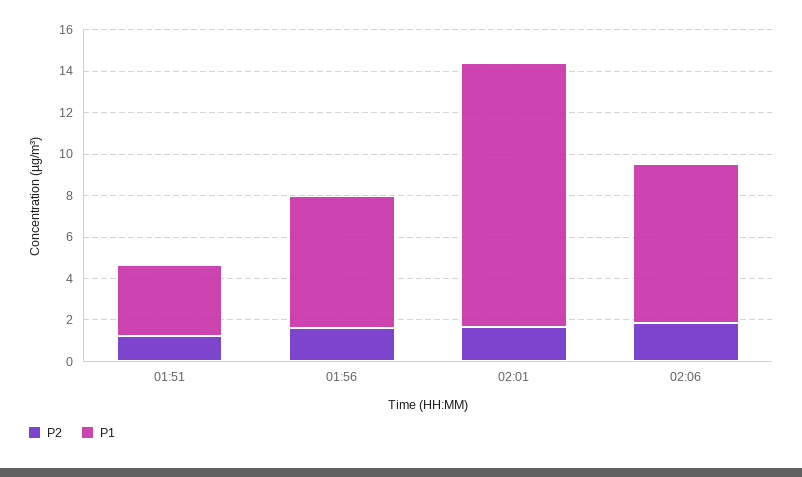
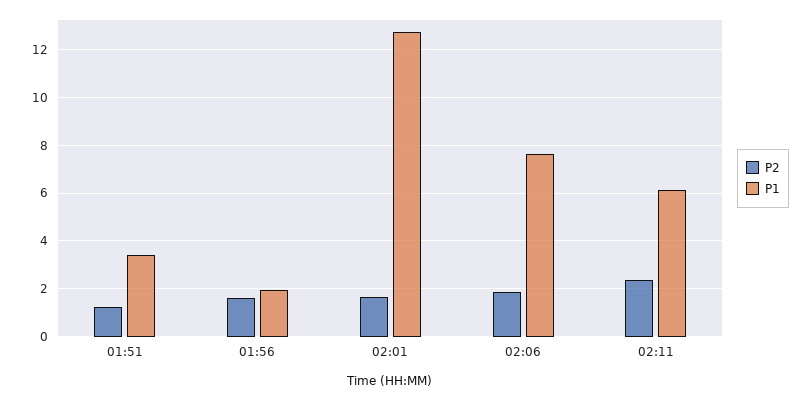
P1, 01:56: 6.5 -> 2
P2, 02:11: none -> 2.5
P1, 02:11: none -> 6

